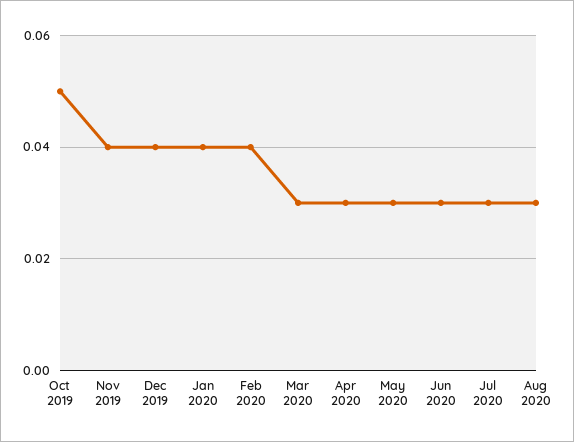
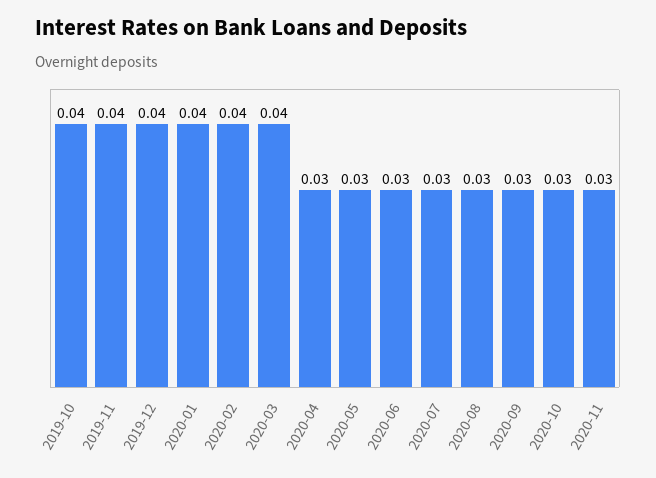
Oct 2019: 0.05 -> 0.04
Mar 2020: 0.03 -> 0.04
2020-09: none -> 0.03
2020-10: none -> 0.03
2020-11: none -> 0.03

